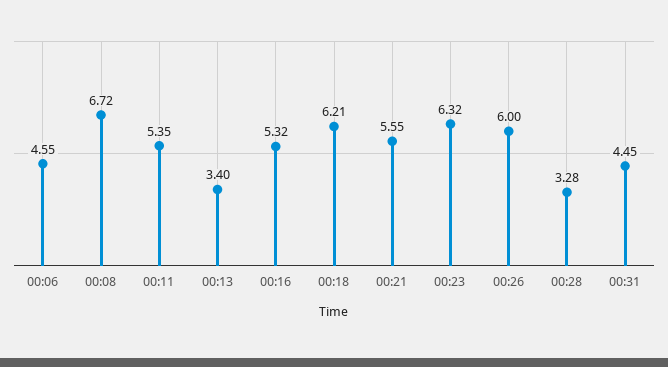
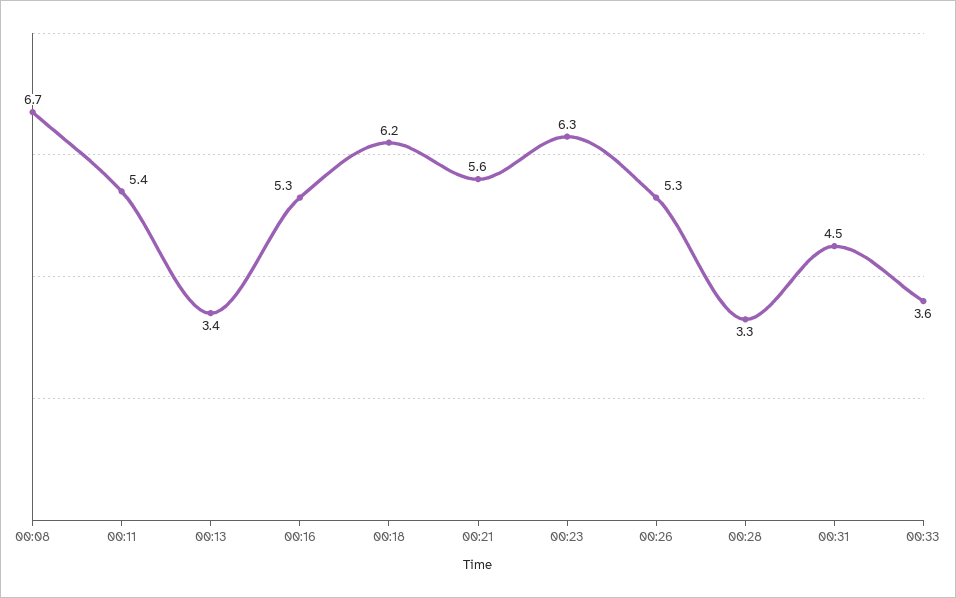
00:06: 4.55 -> none
00:26: 6 -> 5.3
00:33: none -> 3.6

